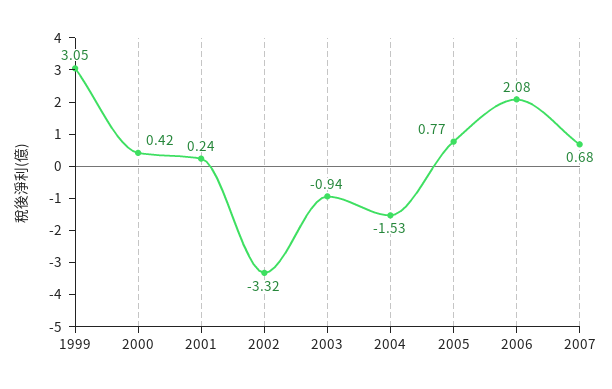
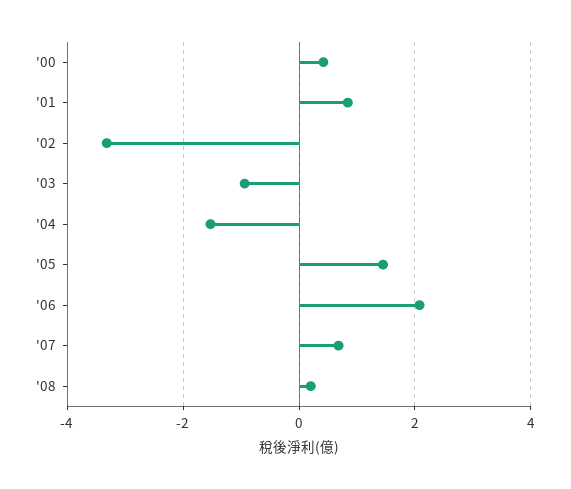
1999: 3.05 -> none
2001: 0.24 -> 0.8
2005: 0.77 -> 1.4
'08: none -> 0.2

